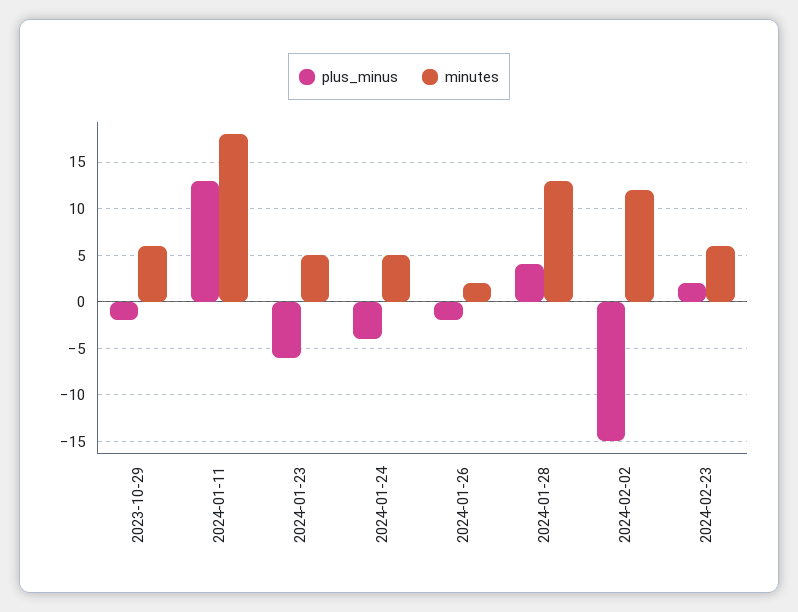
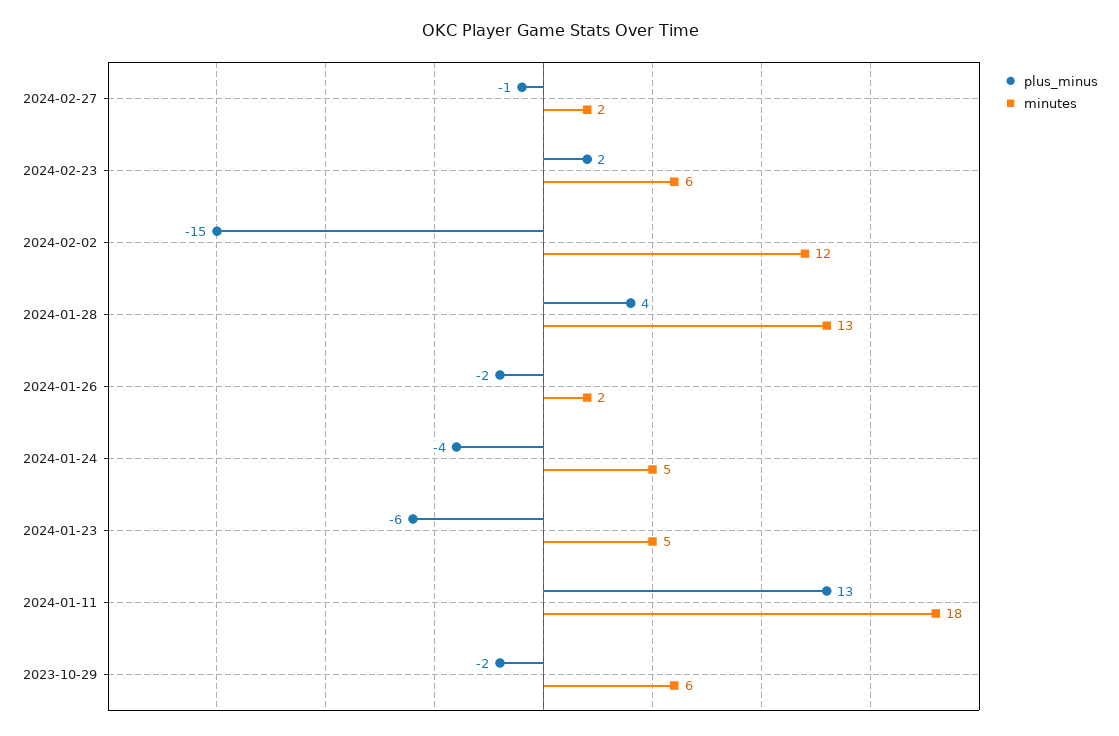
plus_minus, 2024-02-27: none -> -1
minutes, 2024-02-27: none -> 2

